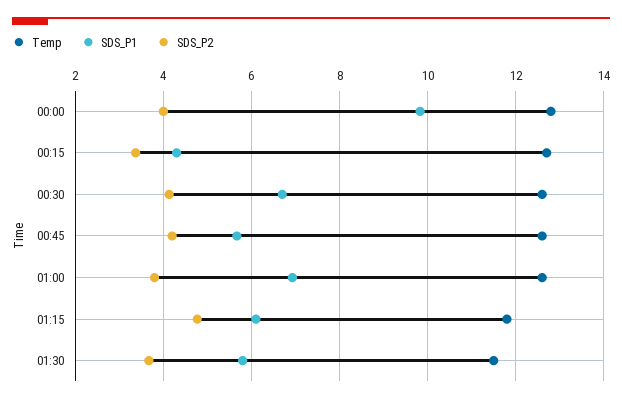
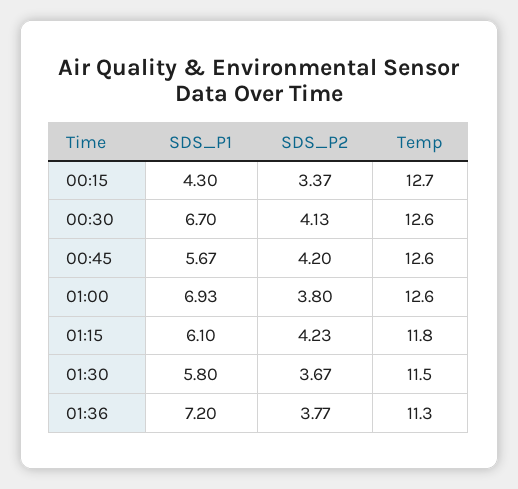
Temp, 00:00: 12.8 -> none
SDS_P1, 00:00: 9.8 -> none
SDS_P2, 00:00: 4 -> none
SDS_P2, 01:15: 4.8 -> 4.23
SDS_P1, 01:36: none -> 7.2
SDS_P2, 01:36: none -> 3.77
Temp, 01:36: none -> 11.3

